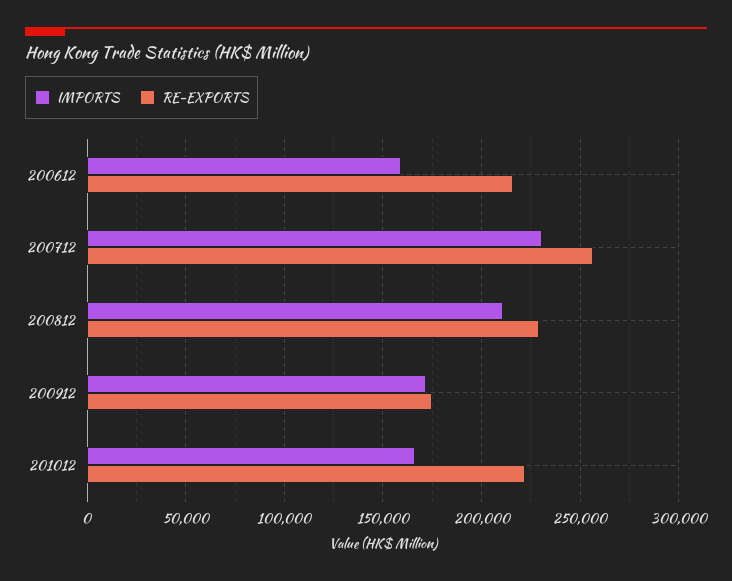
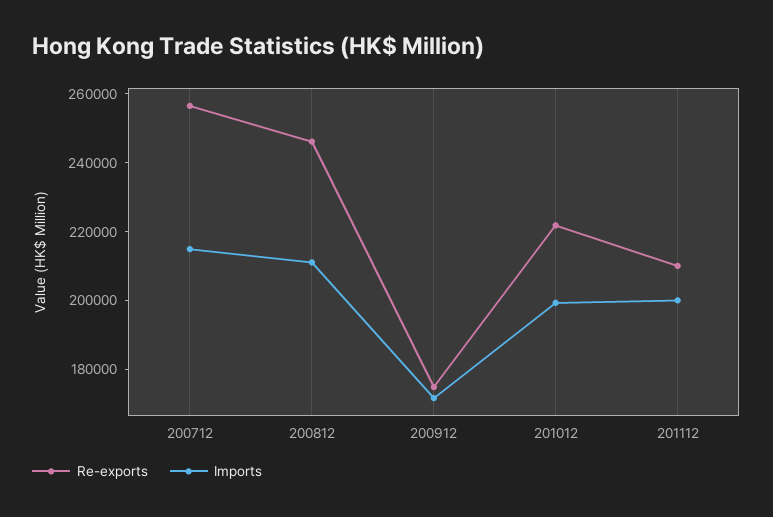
IMPORTS, 200612: 160000 -> none
RE-EXPORTS, 200612: 215000 -> none
IMPORTS, 200712: 230000 -> 215000
RE-EXPORTS, 200812: 230000 -> 245000
IMPORTS, 201012: 165000 -> 200000
RE-EXPORTS, 201112: none -> 210000
IMPORTS, 201112: none -> 200000

